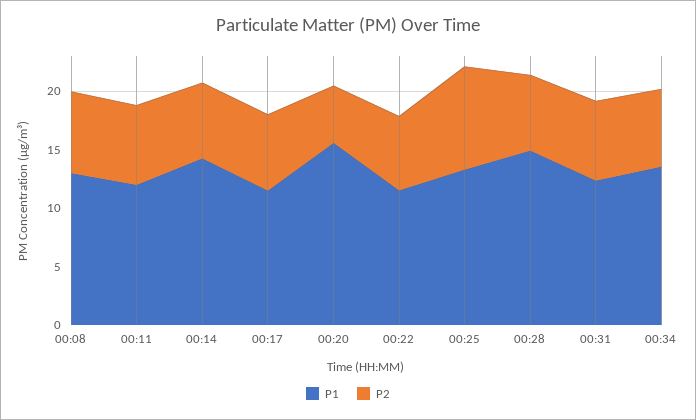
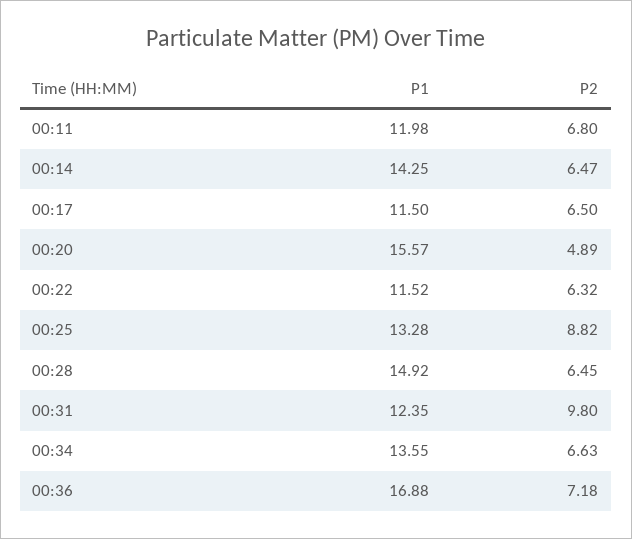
P1, 00:08: 13 -> none
P2, 00:08: 7 -> none
P2, 00:31: 7 -> 9.8
P1, 00:36: none -> 16.88
P2, 00:36: none -> 7.18

